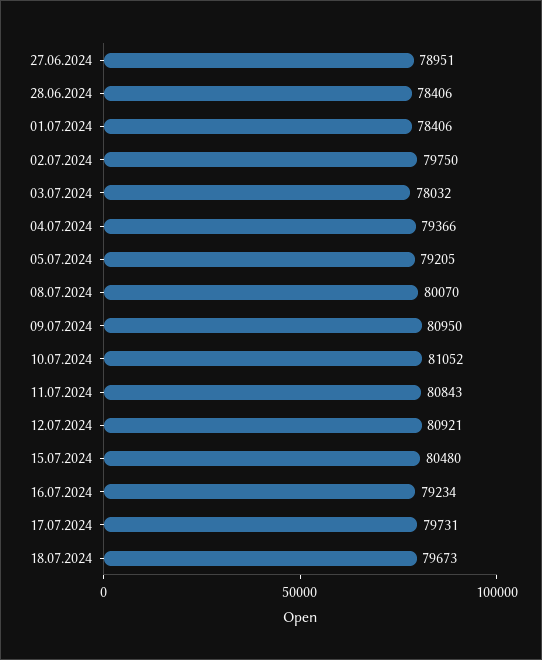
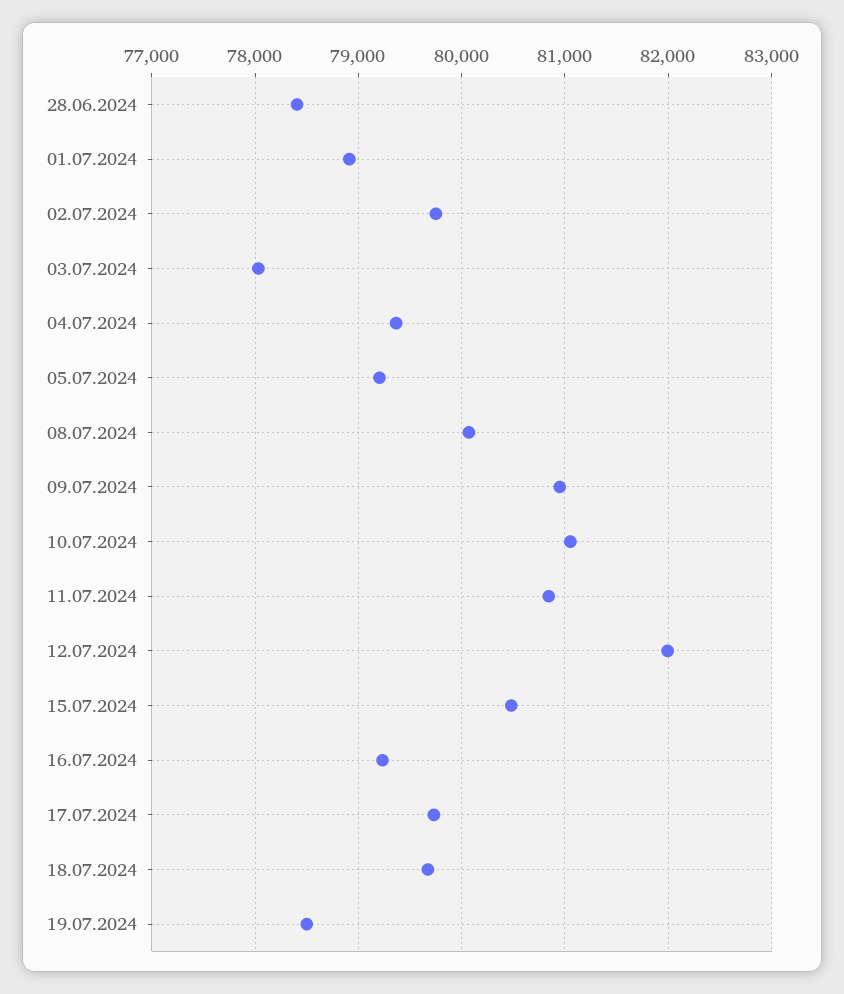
27.06.2024: 78951 -> none
01.07.2024: 78406 -> 78900
12.07.2024: 80921 -> 82000
19.07.2024: none -> 78500

